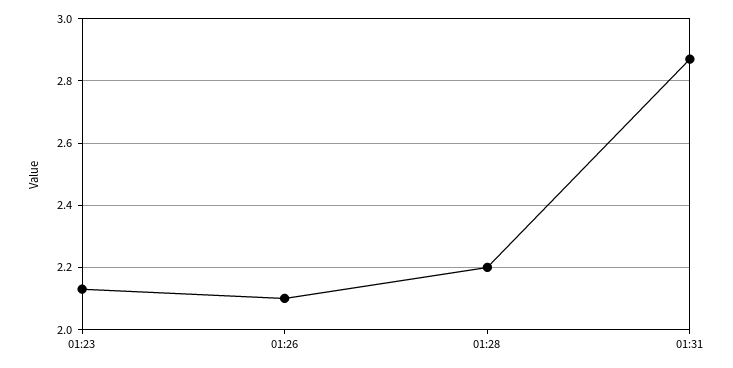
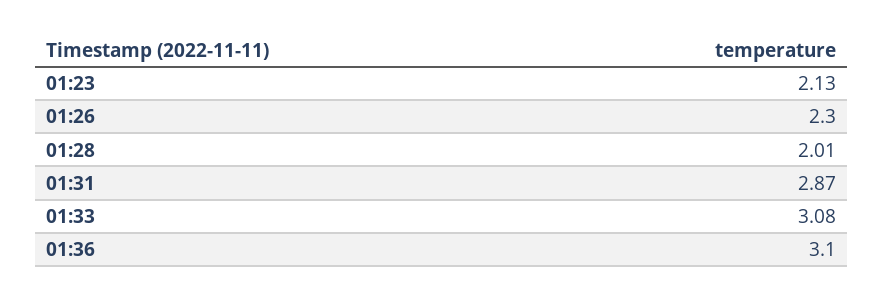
01:26: 2.1 -> 2.3
01:28: 2.2 -> 2.01
01:33: none -> 3.08
01:36: none -> 3.1

